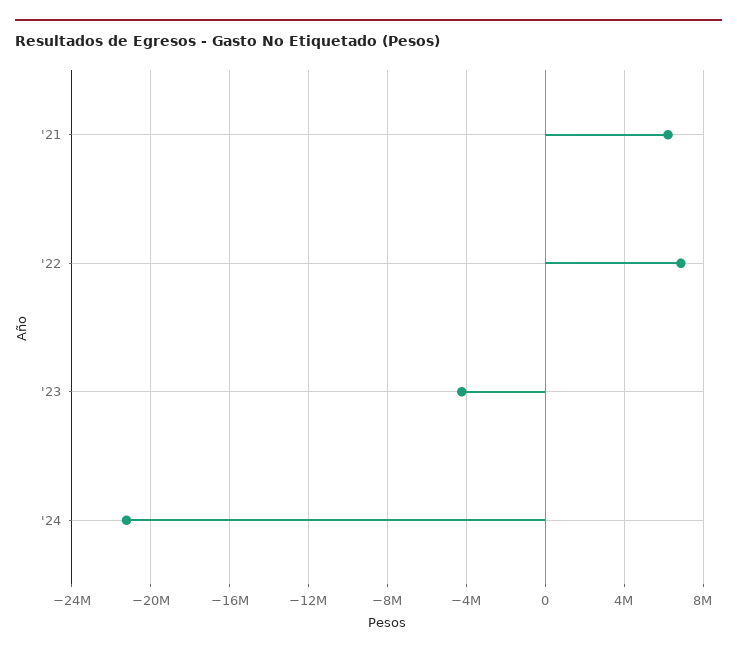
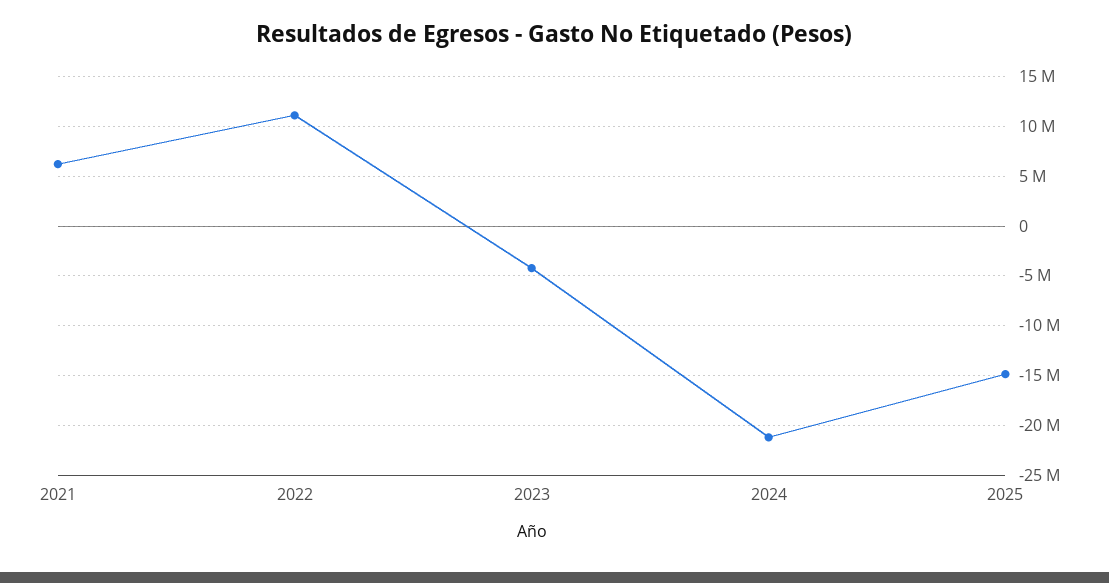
'22: 7000000 -> 11000000
2025: none -> -15000000

